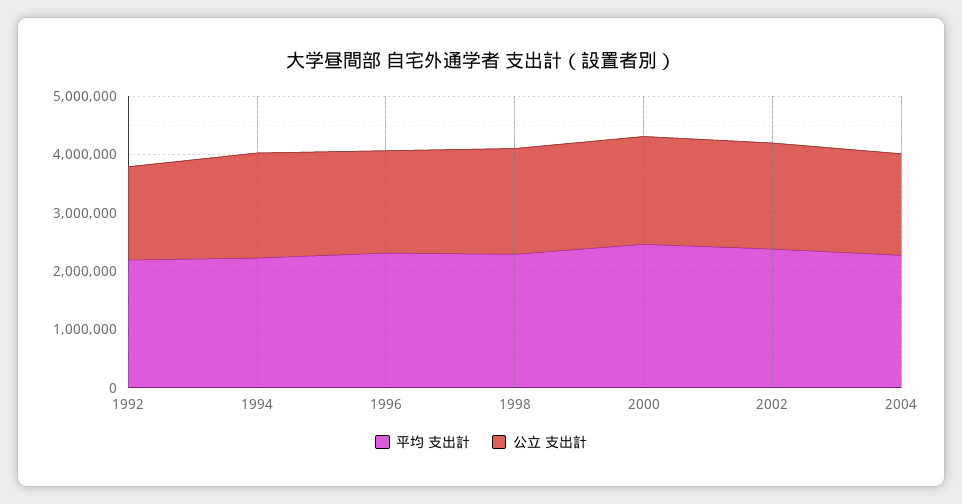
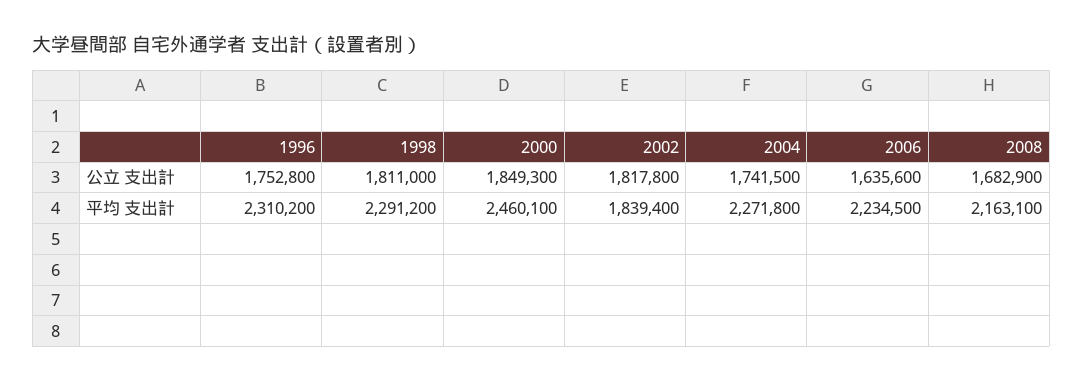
平均 支出計, 1992: 2200000 -> none
公立 支出計, 1992: 1600000 -> none
平均 支出計, 1994: 2200000 -> none
公立 支出計, 1994: 1800000 -> none
平均 支出計, 2002: 2400000 -> 1839400
公立 支出計, 2006: none -> 1635600
公立 支出計, 2008: none -> 1682900
平均 支出計, 2006: none -> 2234500
平均 支出計, 2008: none -> 2163100

